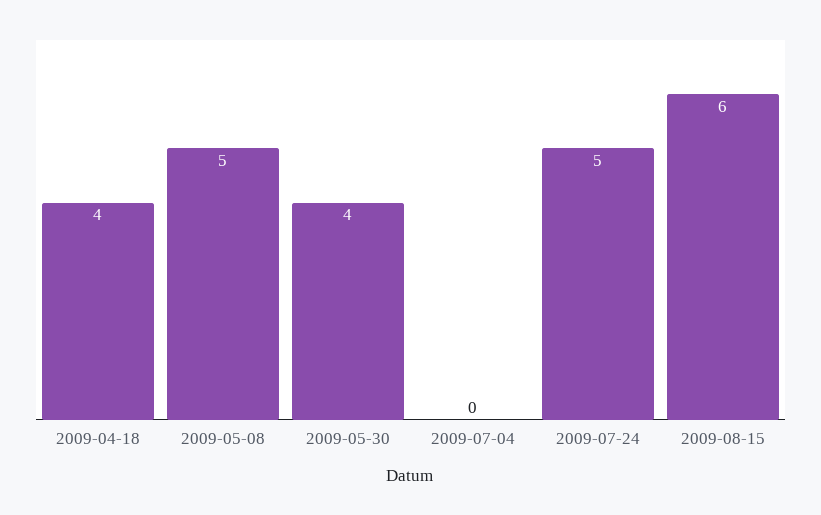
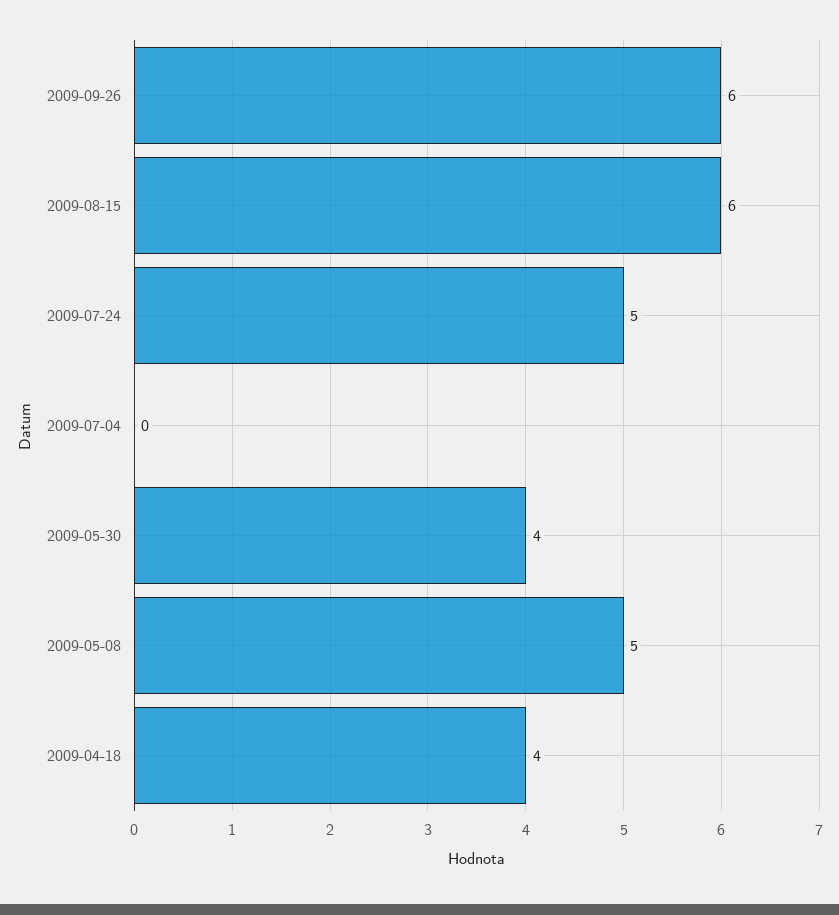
2009-09-26: none -> 6

